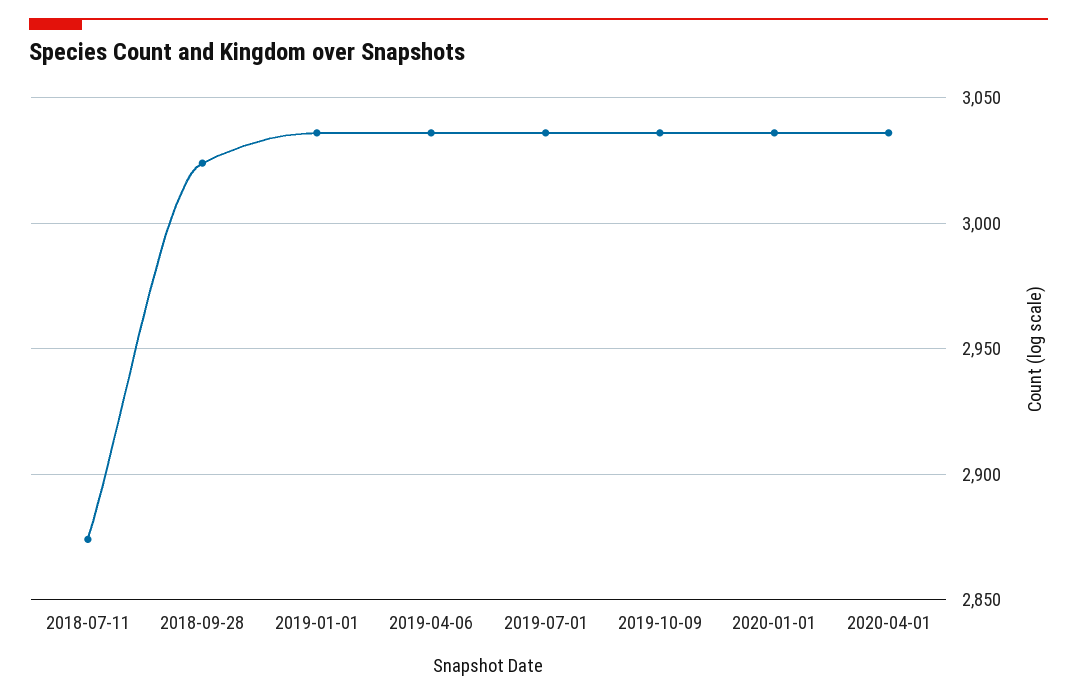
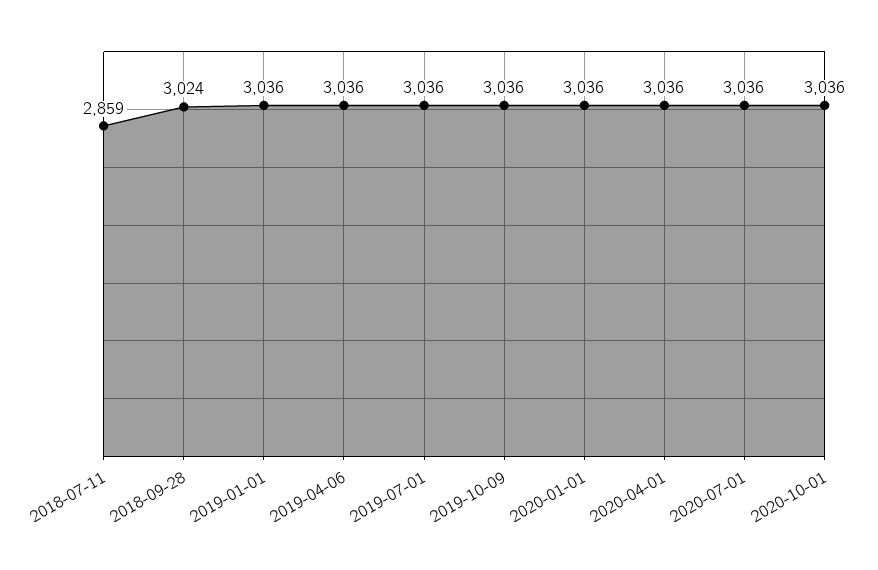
2018-07-11: 2875 -> 2859
2020-07-01: none -> 3036
2020-10-01: none -> 3036

